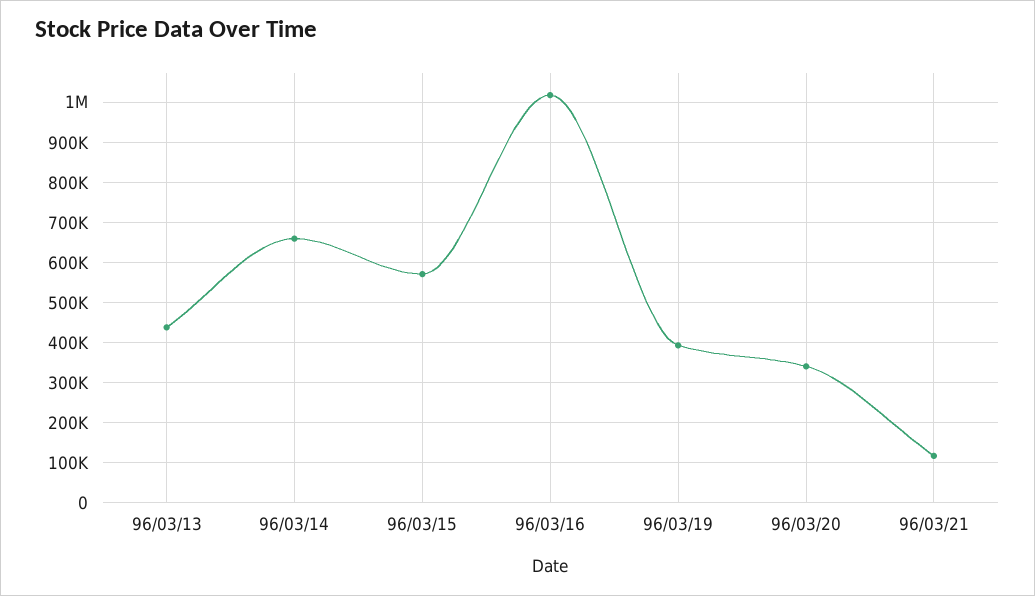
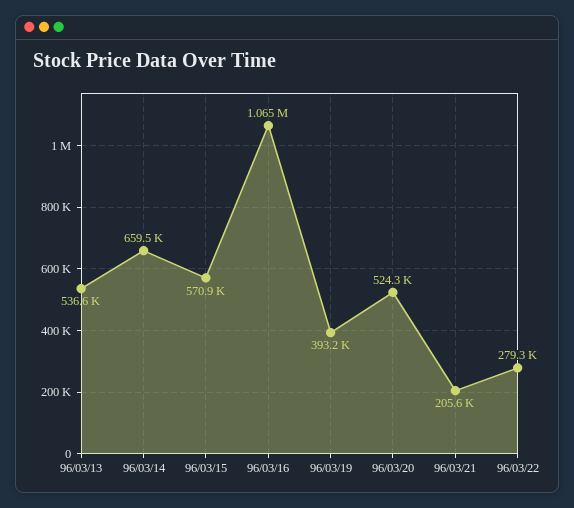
96/03/13: 440000 -> 536600
96/03/16: 1020000 -> 1065000
96/03/20: 340000 -> 524300
96/03/21: 120000 -> 205600
96/03/22: none -> 279300

